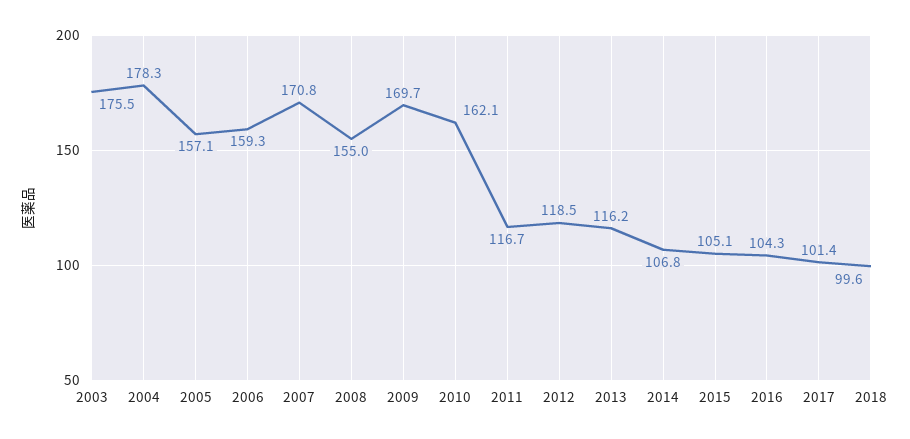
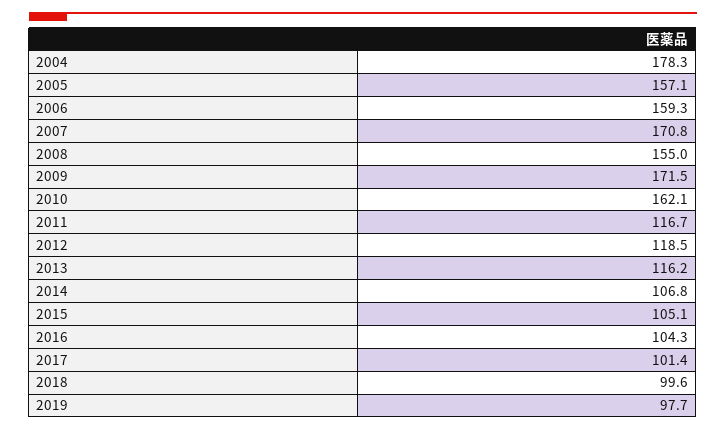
2003: 175.5 -> none
2009: 169.7 -> 171.5
2019: none -> 97.7

